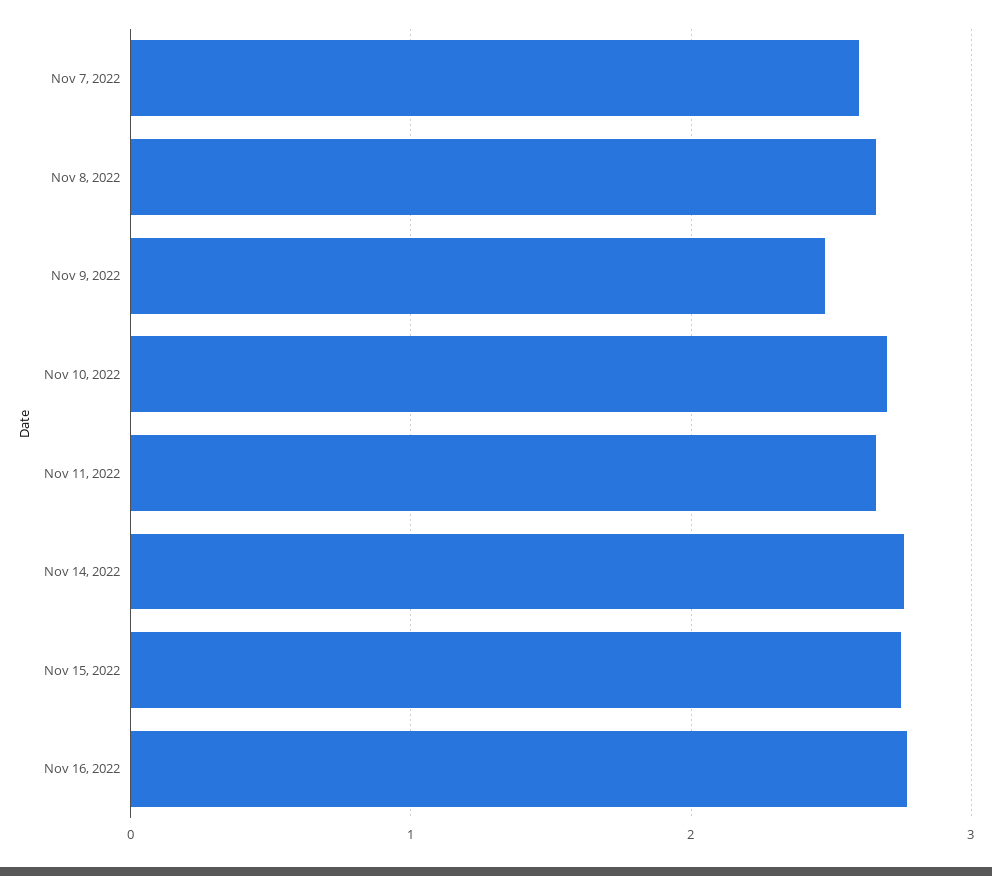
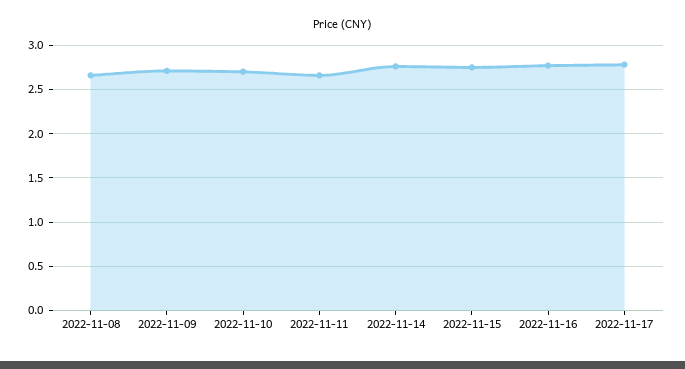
Nov 7, 2022: 2.6 -> none
Nov 9, 2022: 2.5 -> 2.7
2022-11-17: none -> 2.8

